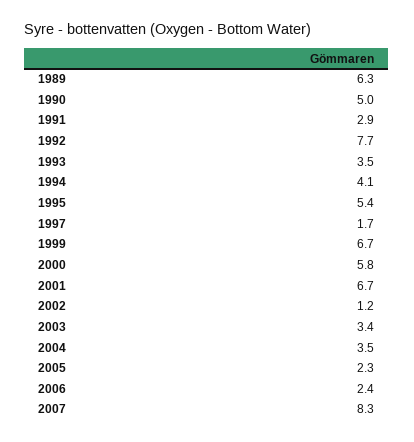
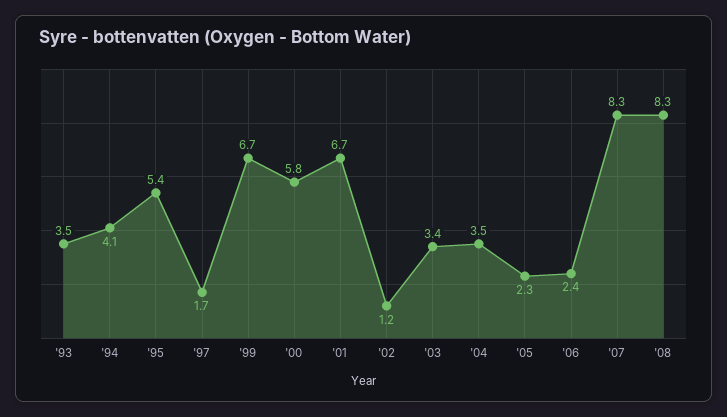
1989: 6.3 -> none
1990: 5 -> none
1991: 2.9 -> none
1992: 7.7 -> none
'08: none -> 8.3

